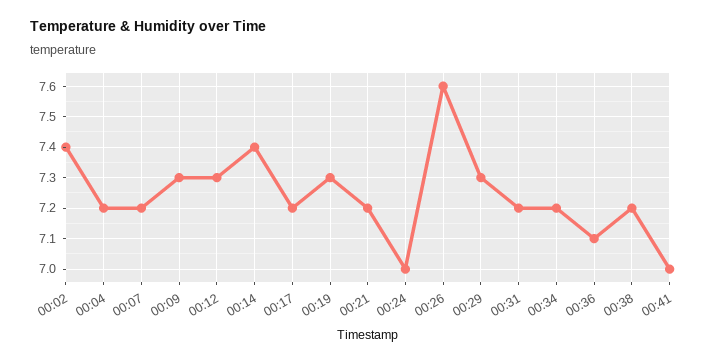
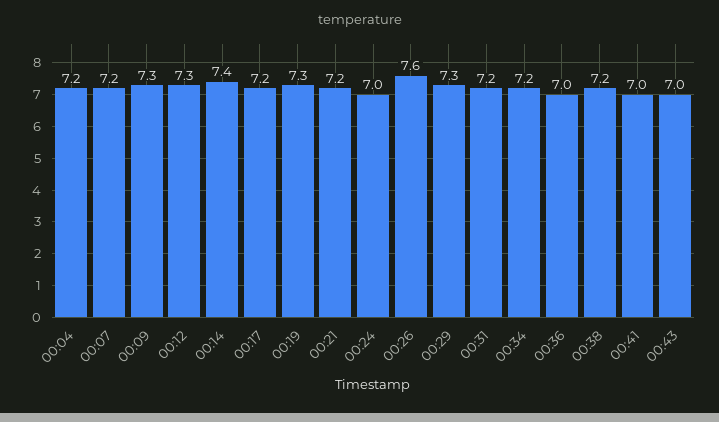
00:02: 7.4 -> none
00:36: 7.1 -> 7
00:43: none -> 7

